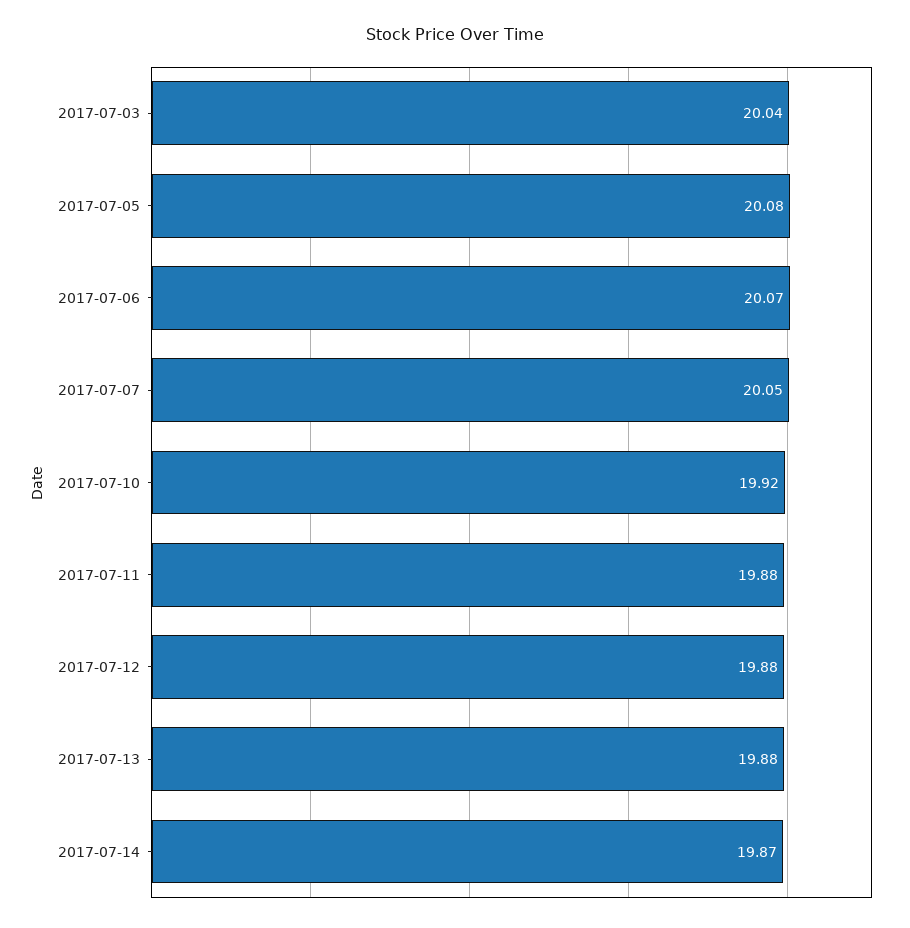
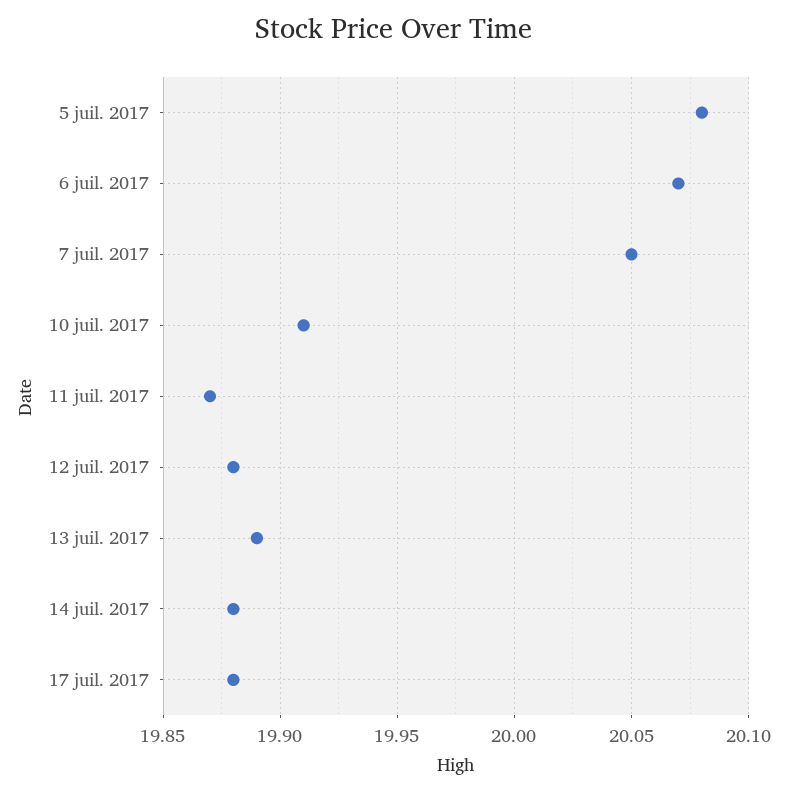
2017-07-03: 20.04 -> none
2017-07-10: 19.92 -> 19.91
2017-07-11: 19.88 -> 19.87
2017-07-13: 19.88 -> 19.89
2017-07-14: 19.87 -> 19.88
17 juil. 2017: none -> 19.88

